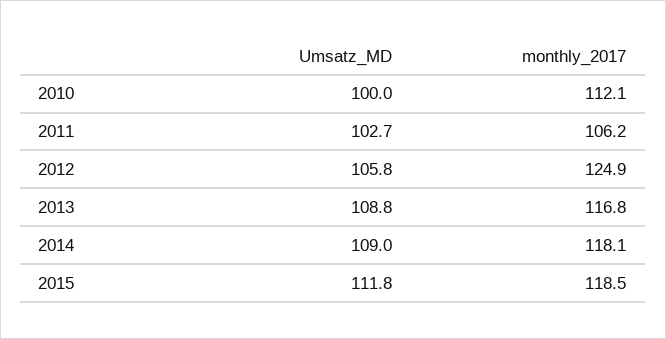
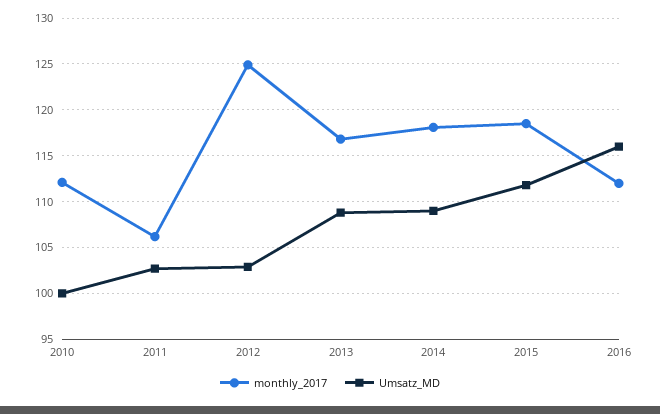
Umsatz_MD, 2012: 105.8 -> 103
monthly_2017, 2016: none -> 112
Umsatz_MD, 2016: none -> 116

